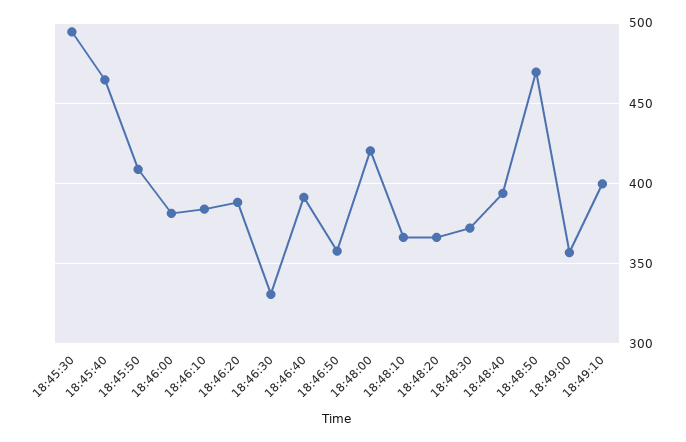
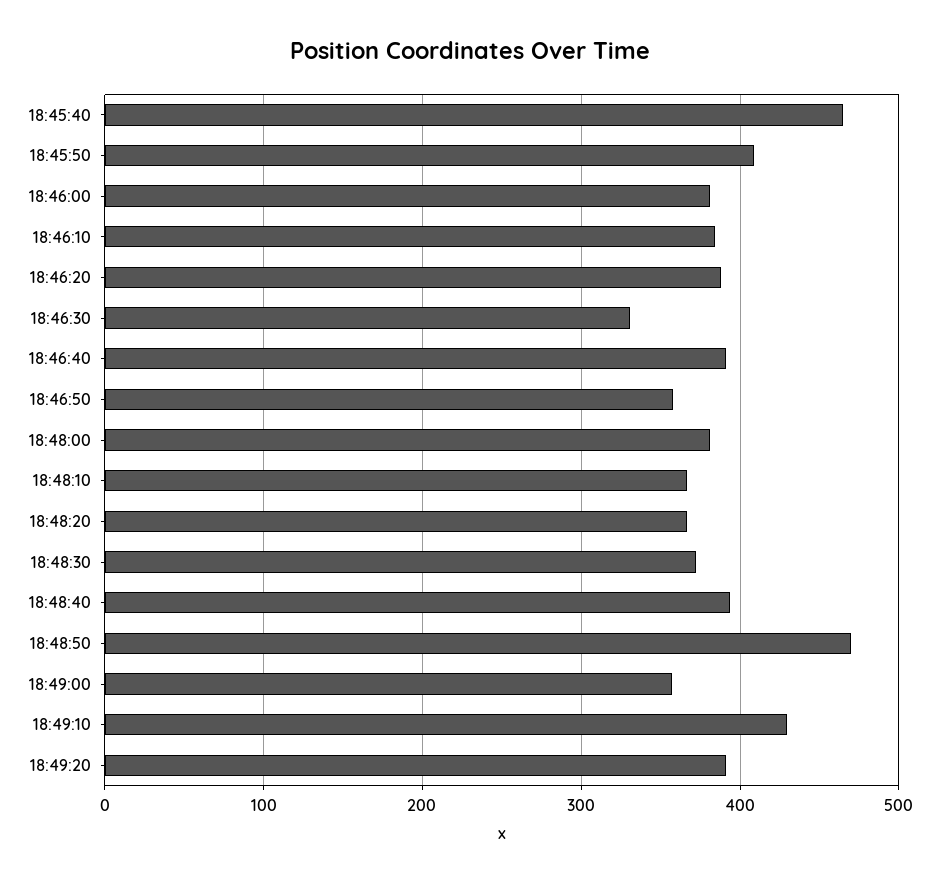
18:45:30: 495 -> none
18:48:00: 420 -> 380
18:49:10: 400 -> 430
18:49:20: none -> 390

